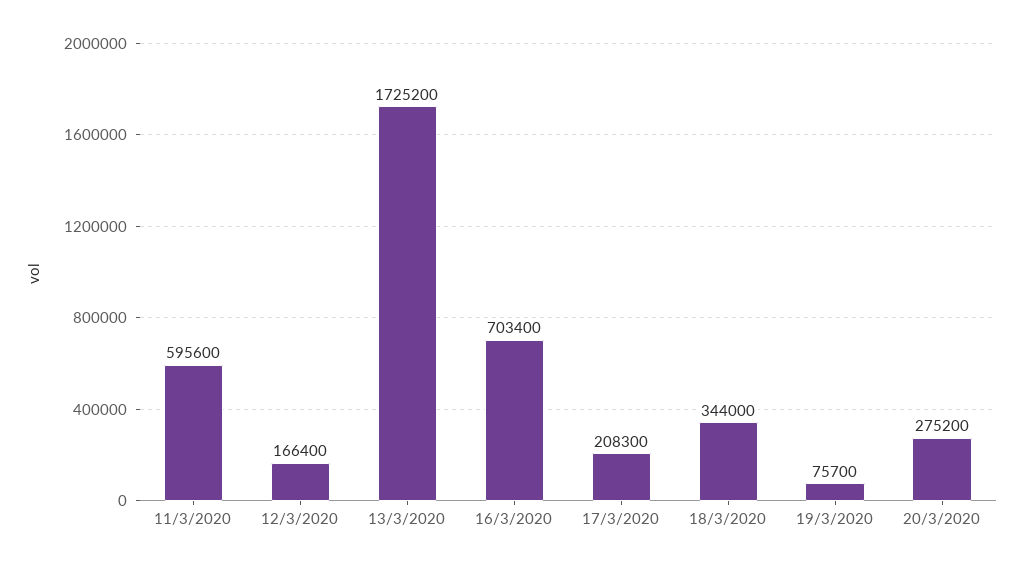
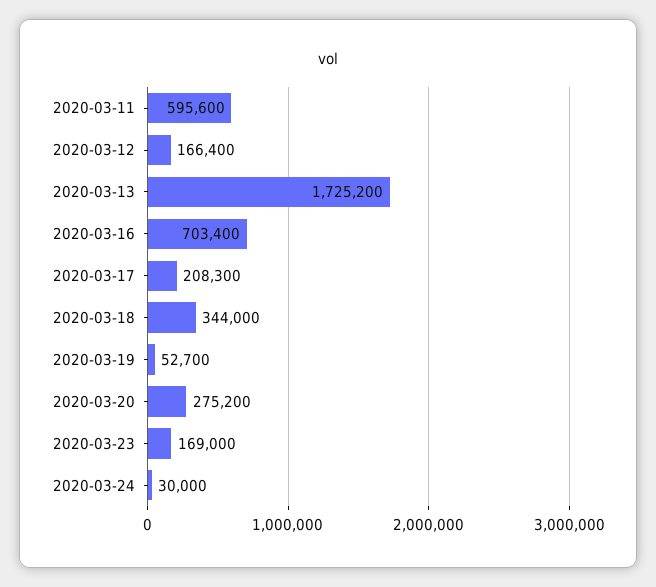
19/3/2020: 75700 -> 52700
2020-03-23: none -> 169000
2020-03-24: none -> 30000

